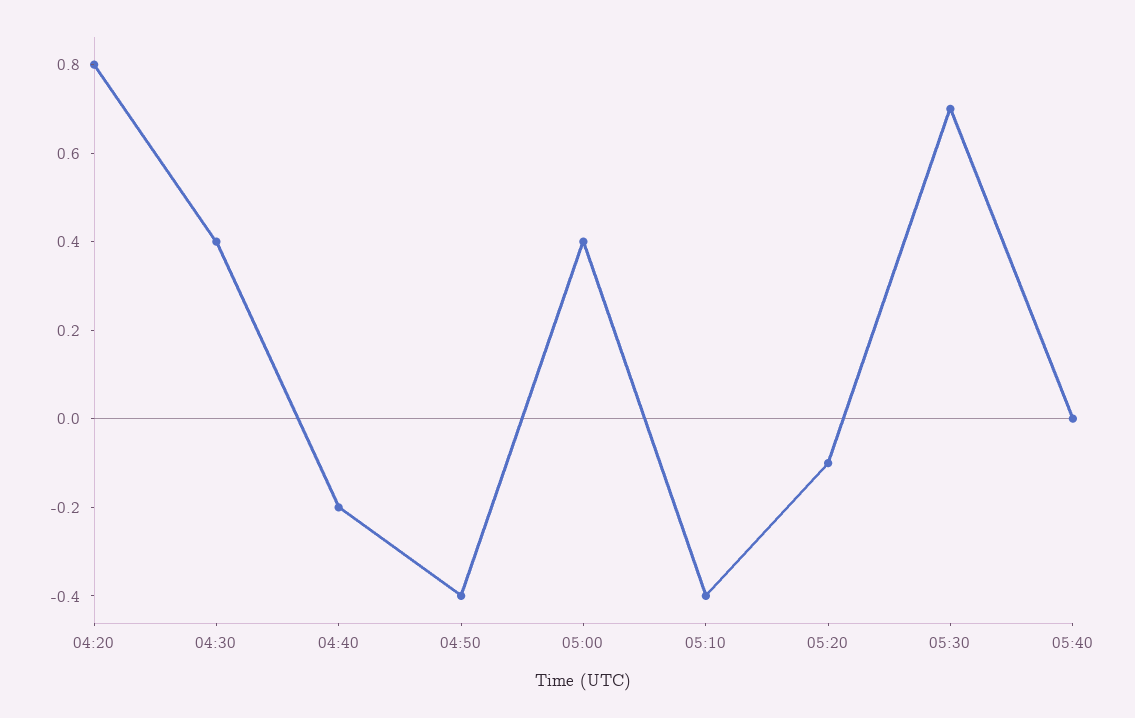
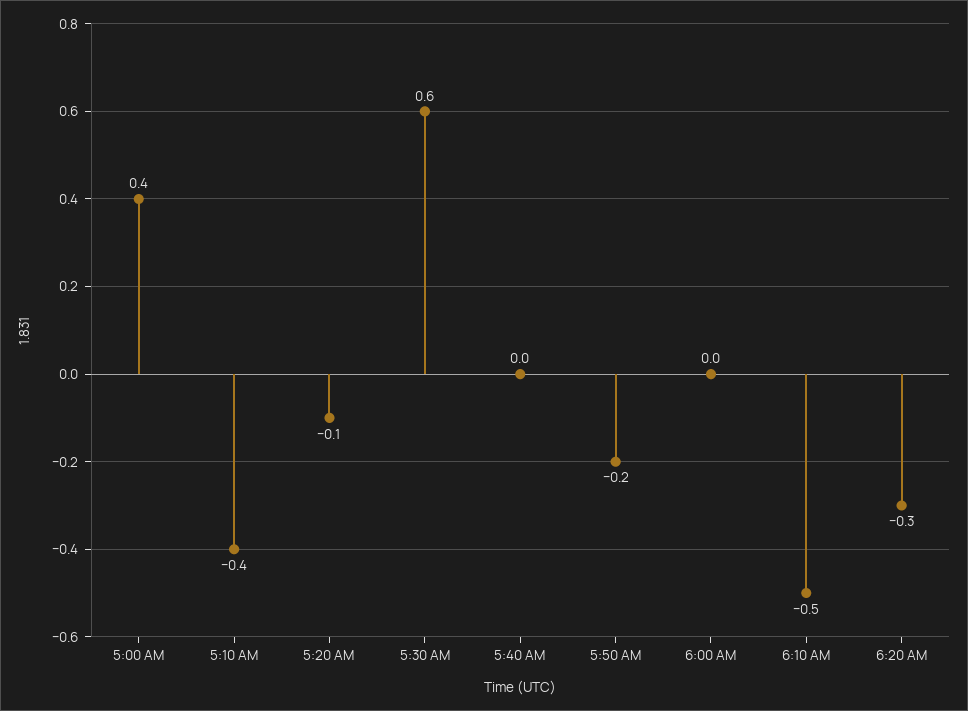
04:20: 0.8 -> none
04:30: 0.4 -> none
04:40: -0.2 -> none
04:50: -0.4 -> none
05:30: 0.7 -> 0.6
5:50 AM: none -> -0.2
6:00 AM: none -> 0
6:10 AM: none -> -0.5
6:20 AM: none -> -0.3

